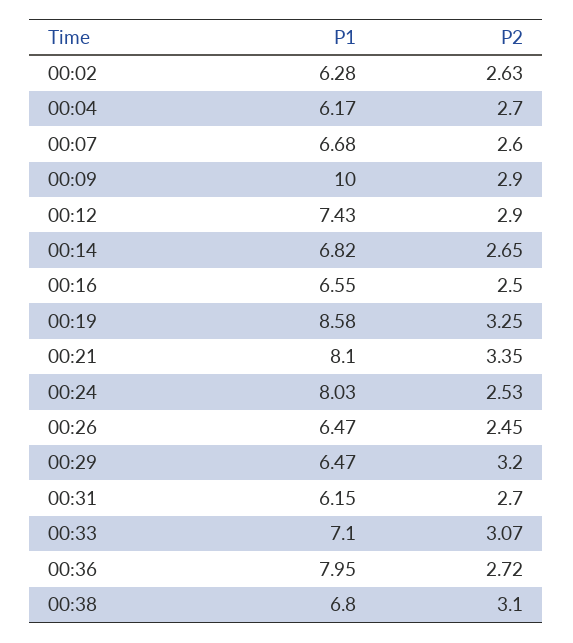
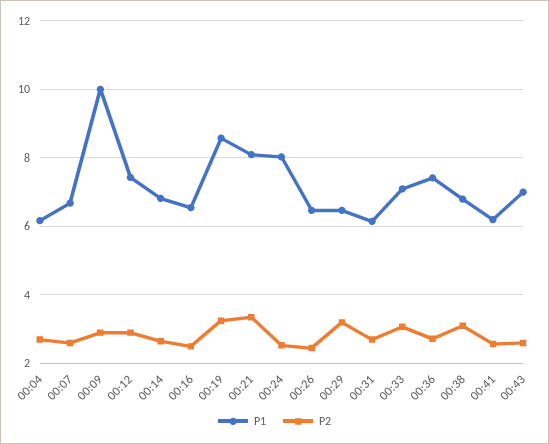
P1, 00:02: 6.28 -> none
P2, 00:02: 2.63 -> none
P1, 00:36: 7.95 -> 7.4
P1, 00:41: none -> 6.2
P2, 00:41: none -> 2.6
P1, 00:43: none -> 7
P2, 00:43: none -> 2.6

